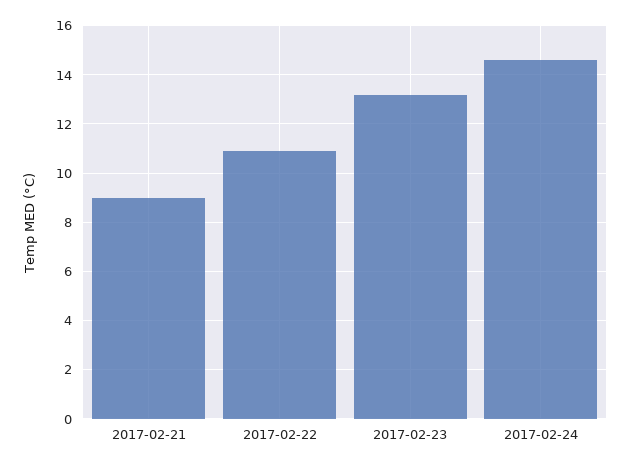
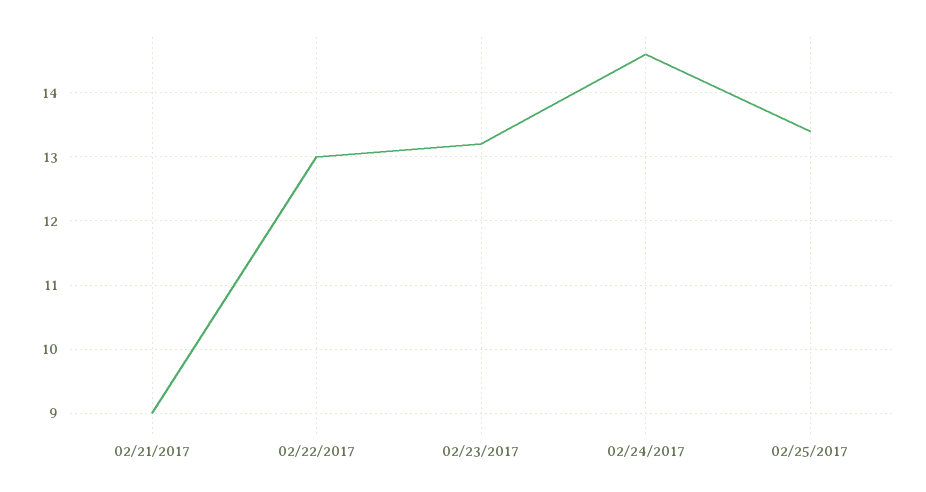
2017-02-22: 11 -> 13
02/25/2017: none -> 13.4

